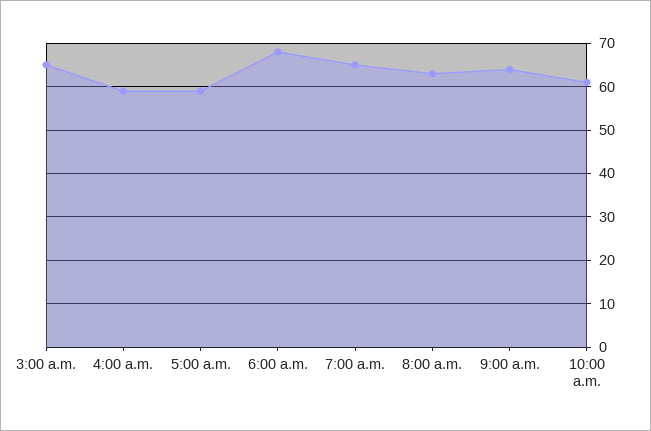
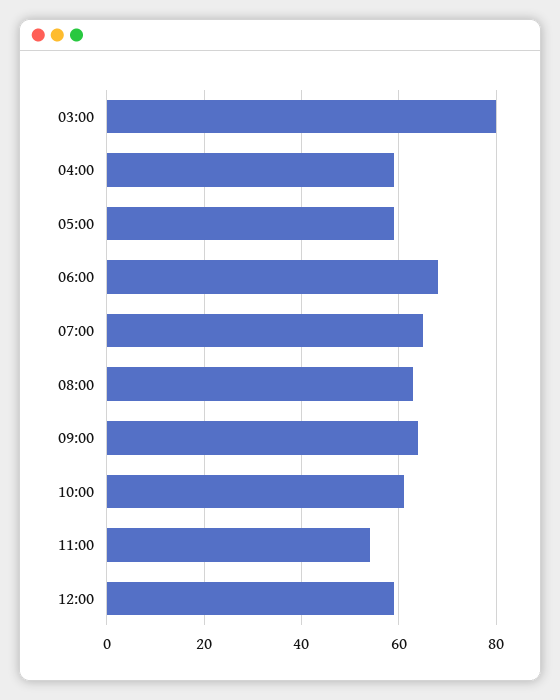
3:00 a.m.: 65 -> 80
11:00: none -> 55
12:00: none -> 60

